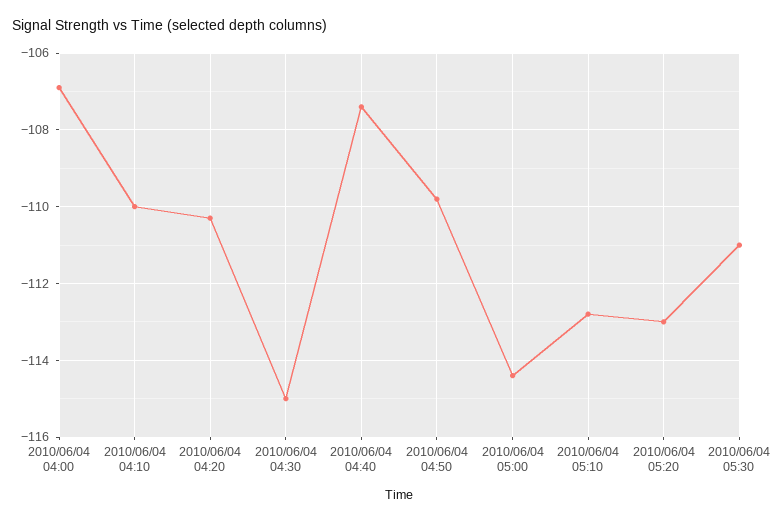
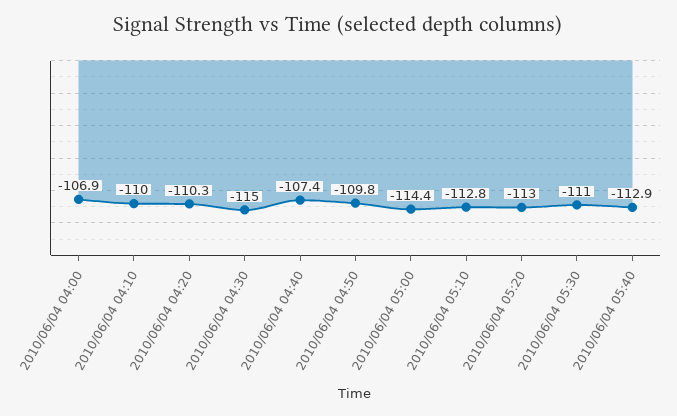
2010/06/04 05:40: none -> -112.9

